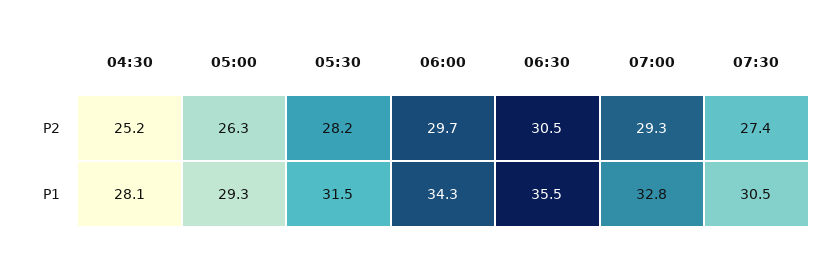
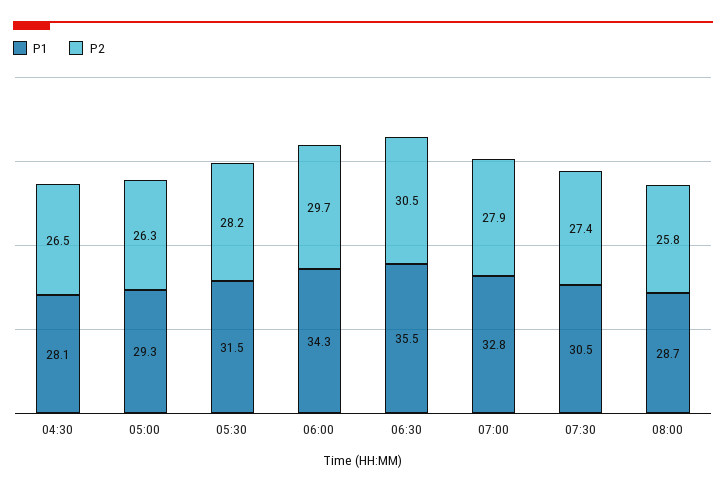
P2, 04:30: 25.2 -> 26.5
P2, 07:00: 29.3 -> 27.9
P1, 08:00: none -> 28.7
P2, 08:00: none -> 25.8

